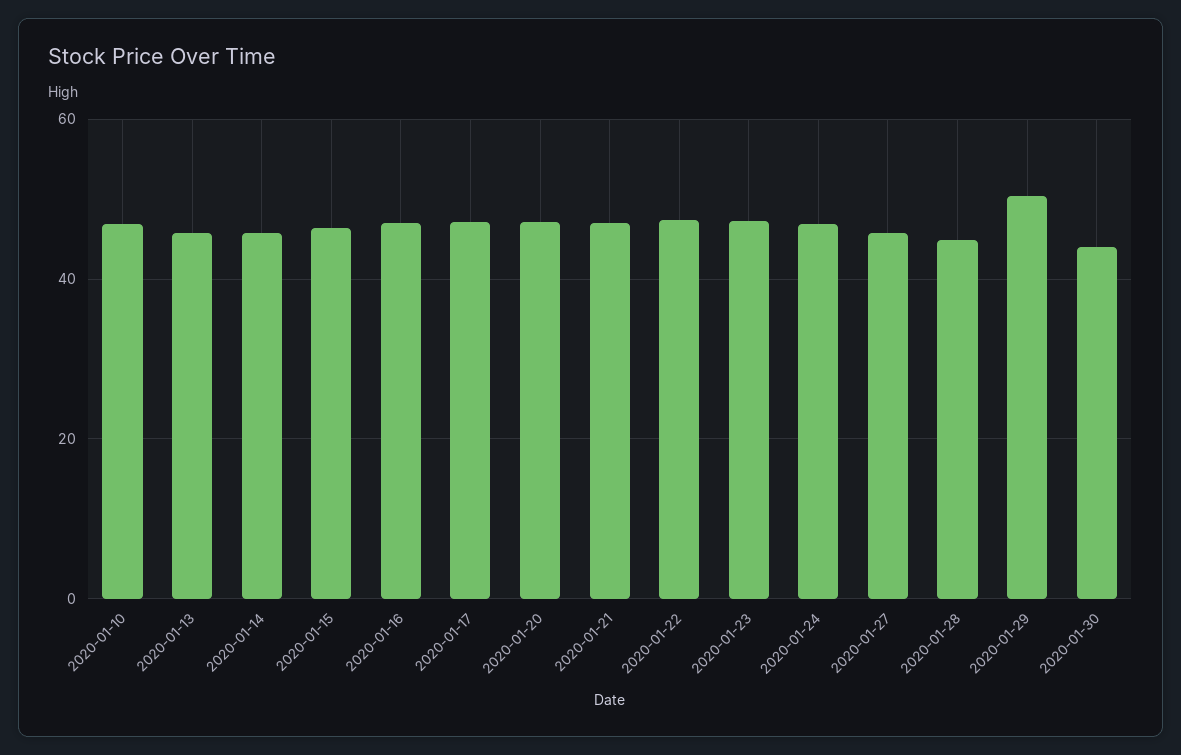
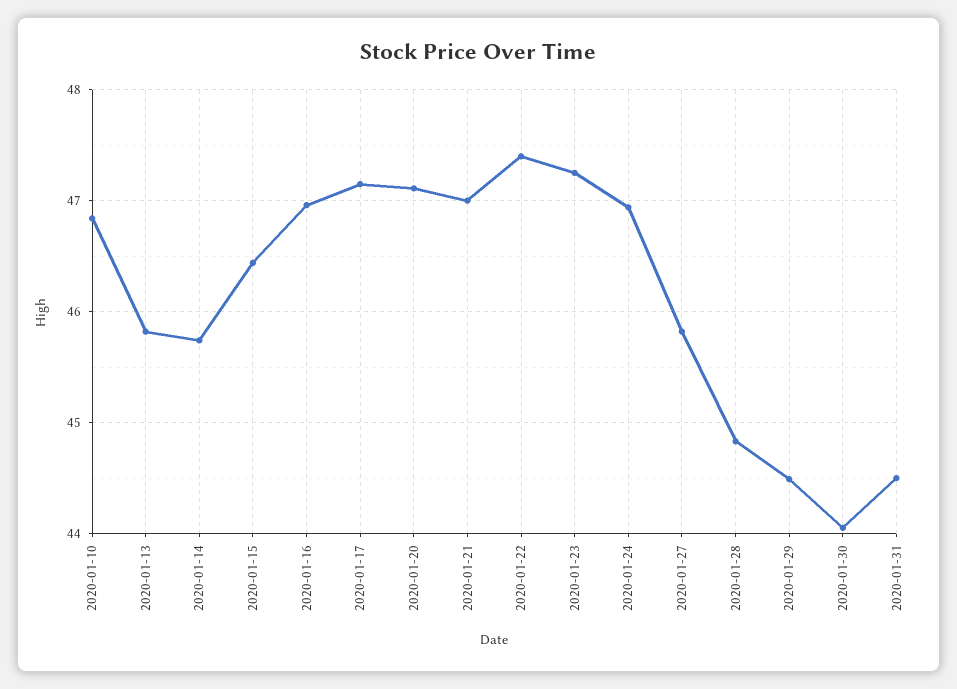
2020-01-29: 50 -> 44.5
2020-01-31: none -> 44.5

